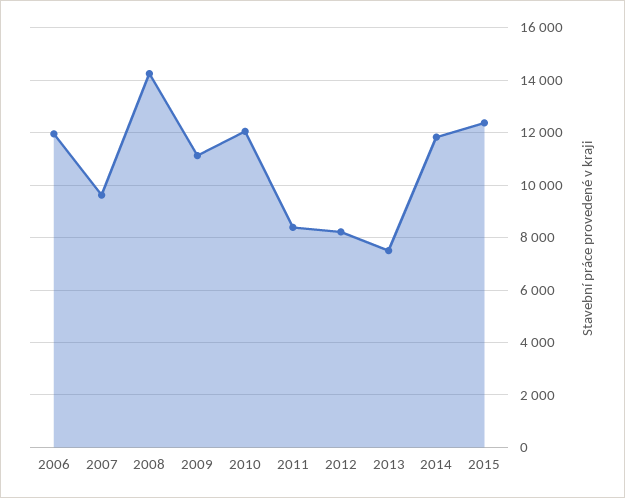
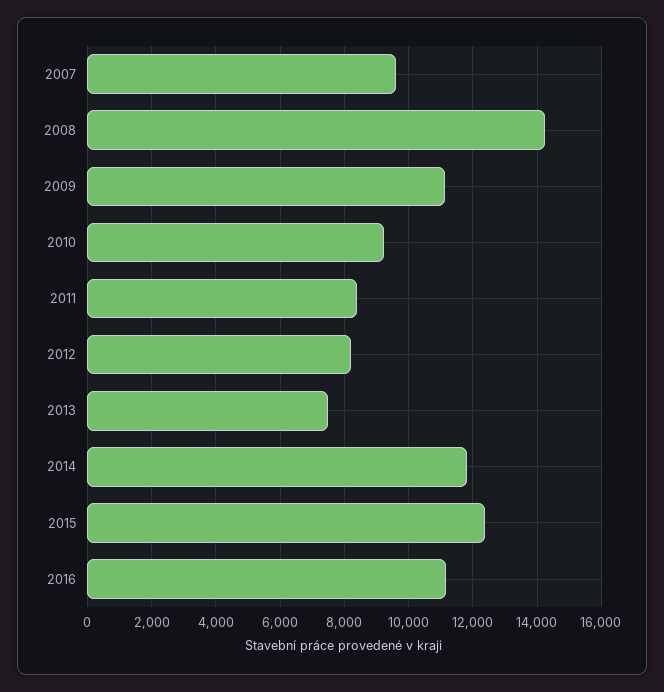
2006: 12000 -> none
2010: 12000 -> 9200
2016: none -> 11200

